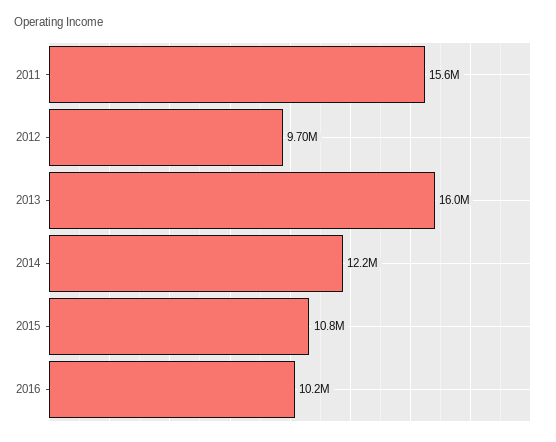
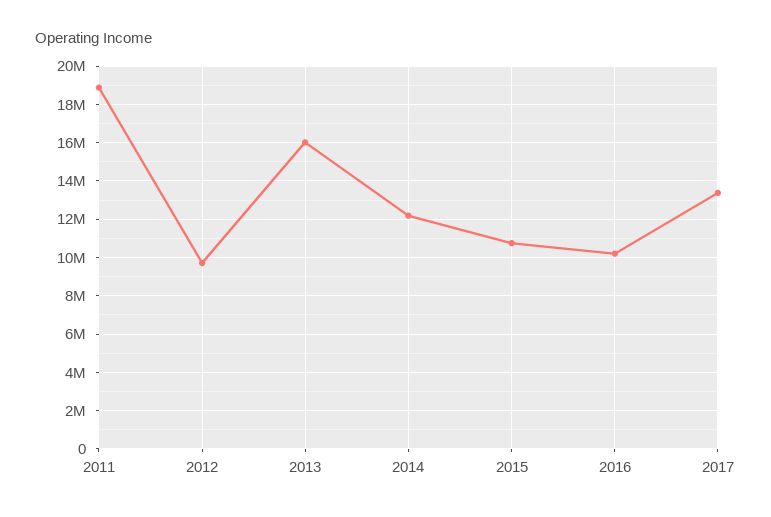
2011: 15600000 -> 19000000
2017: none -> 13500000

